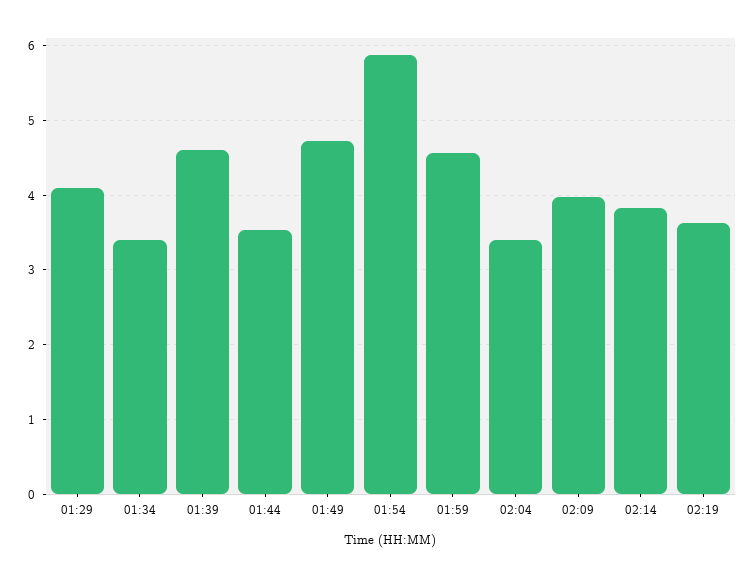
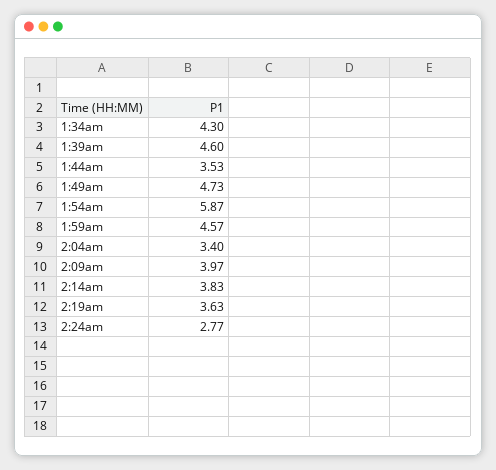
01:29: 4.1 -> none
01:34: 3.4 -> 4.3
2:24am: none -> 2.77

